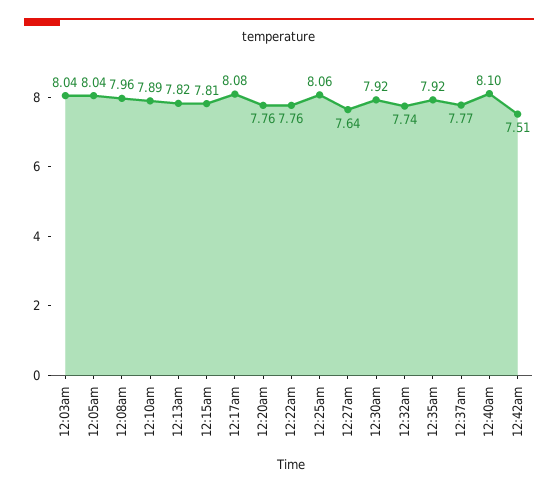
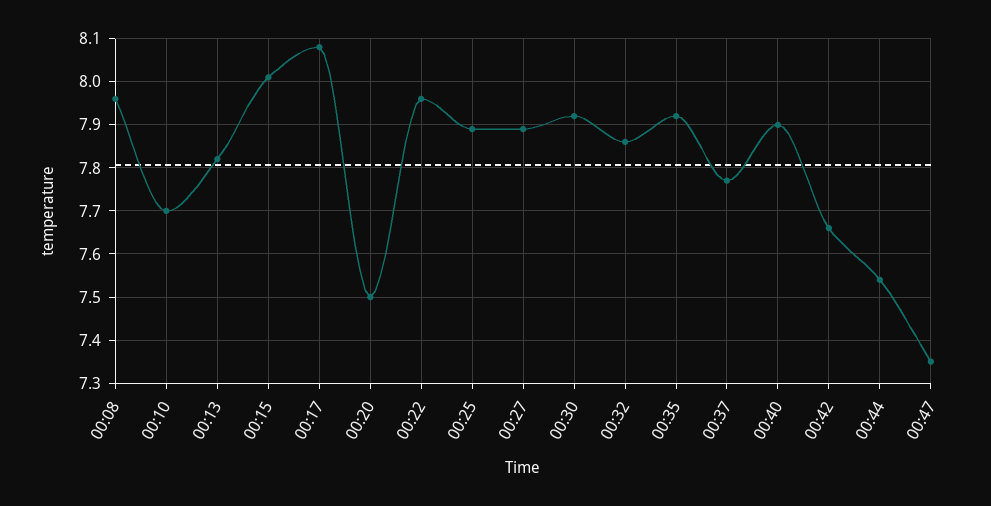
12:03am: 8.04 -> none
12:05am: 8.04 -> none
12:10am: 7.89 -> 7.7
12:15am: 7.81 -> 8
12:20am: 7.76 -> 7.5
12:22am: 7.76 -> 7.95
12:25am: 8.06 -> 7.9
12:27am: 7.64 -> 7.9
12:32am: 7.74 -> 7.85
12:40am: 8.1 -> 7.9
12:42am: 7.51 -> 7.65
00:44: none -> 7.55
00:47: none -> 7.35

